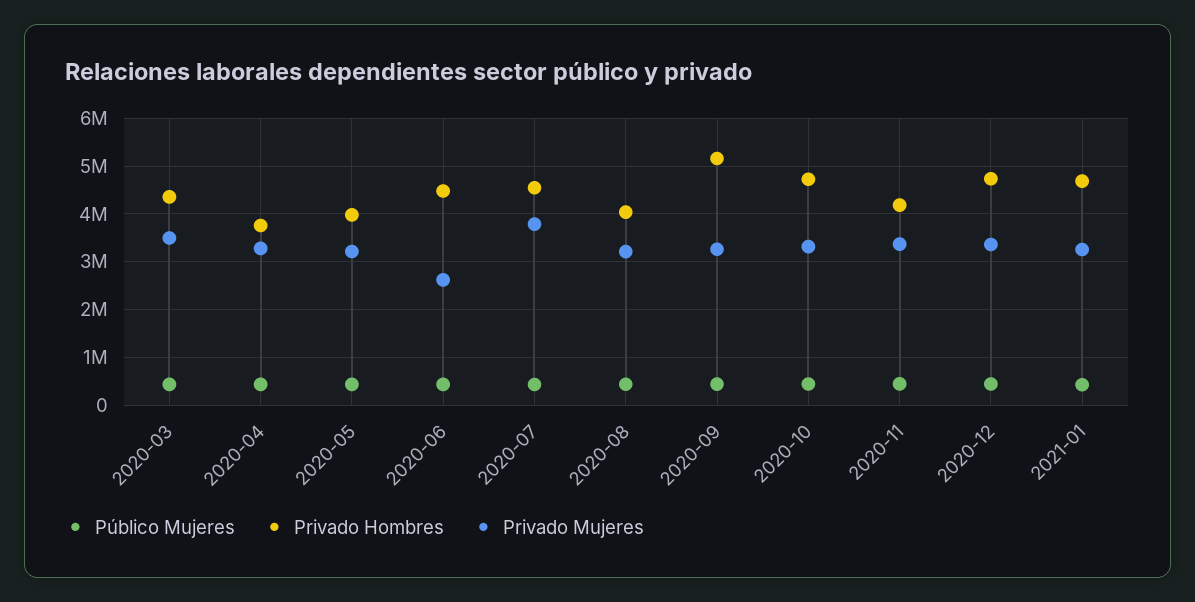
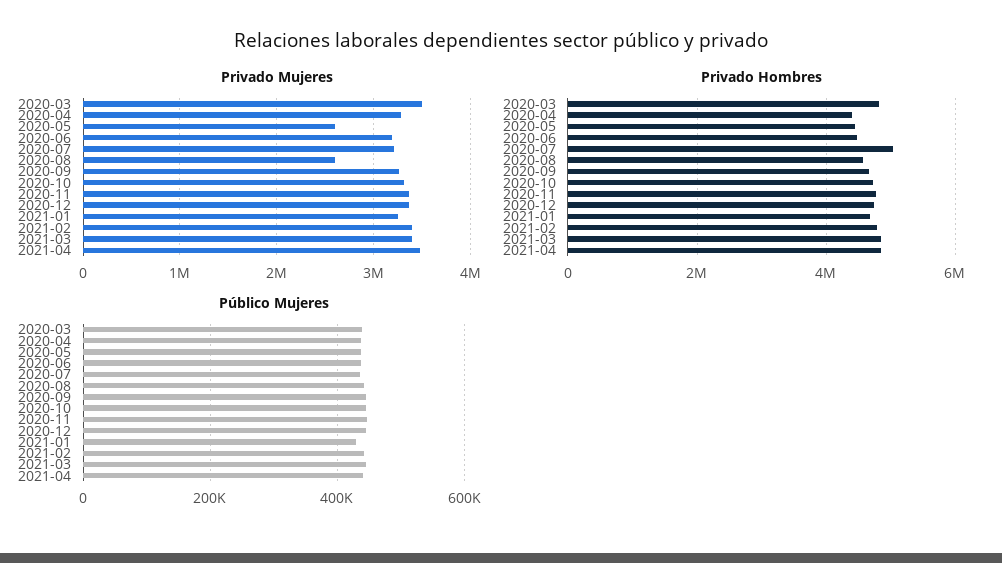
Privado Hombres, 2020-03: 4400000 -> 4800000
Privado Hombres, 2020-04: 3800000 -> 4400000
Privado Hombres, 2020-05: 4000000 -> 4400000
Privado Mujeres, 2020-05: 3200000 -> 2600000
Privado Mujeres, 2020-06: 2600000 -> 3200000
Privado Hombres, 2020-07: 4600000 -> 5000000
Privado Mujeres, 2020-07: 3800000 -> 3200000
Privado Hombres, 2020-08: 4000000 -> 4600000
Privado Mujeres, 2020-08: 3200000 -> 2600000
Privado Hombres, 2020-09: 5200000 -> 4600000
Privado Hombres, 2020-11: 4200000 -> 4800000
Privado Mujeres, 2021-02: none -> 3400000
Privado Mujeres, 2021-03: none -> 3400000
Privado Mujeres, 2021-04: none -> 3500000
Privado Hombres, 2021-02: none -> 4800000
Privado Hombres, 2021-03: none -> 4800000
Privado Hombres, 2021-04: none -> 4800000
Público Mujeres, 2021-02: none -> 440000
Público Mujeres, 2021-03: none -> 440000
Público Mujeres, 2021-04: none -> 440000

